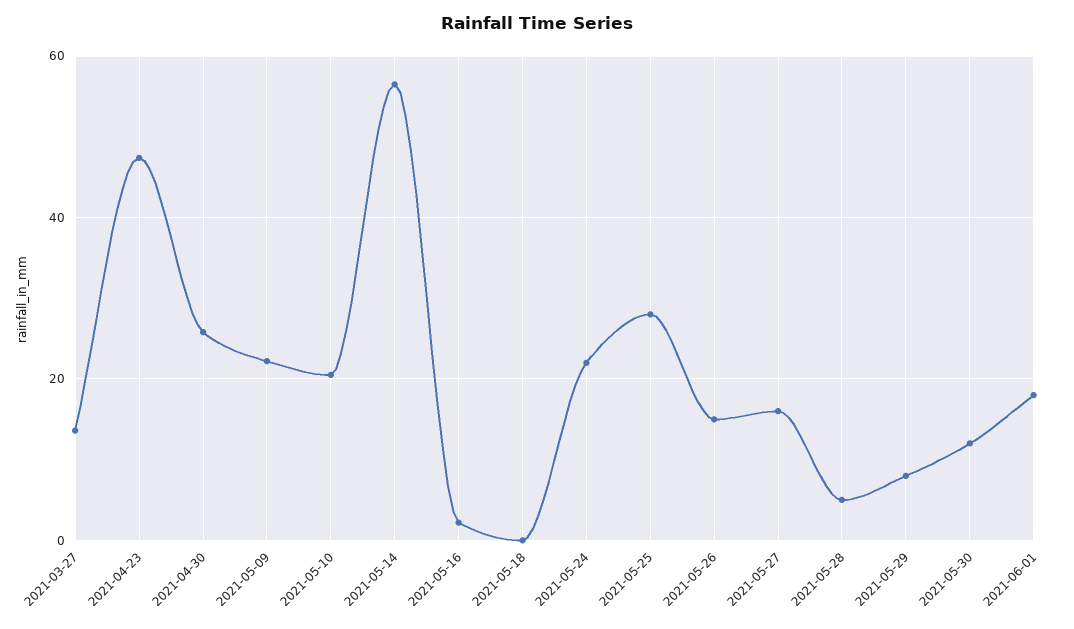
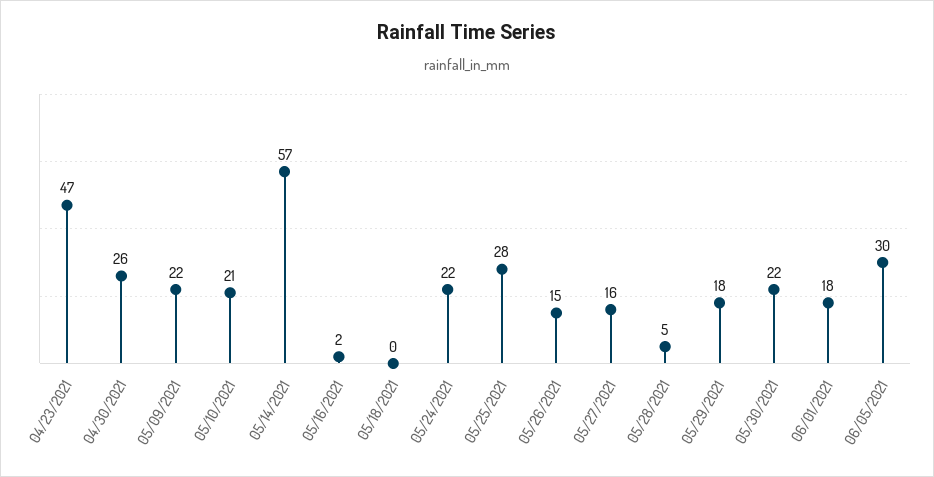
2021-03-27: 14 -> none
2021-05-29: 8 -> 18
2021-05-30: 12 -> 22
06/05/2021: none -> 30

